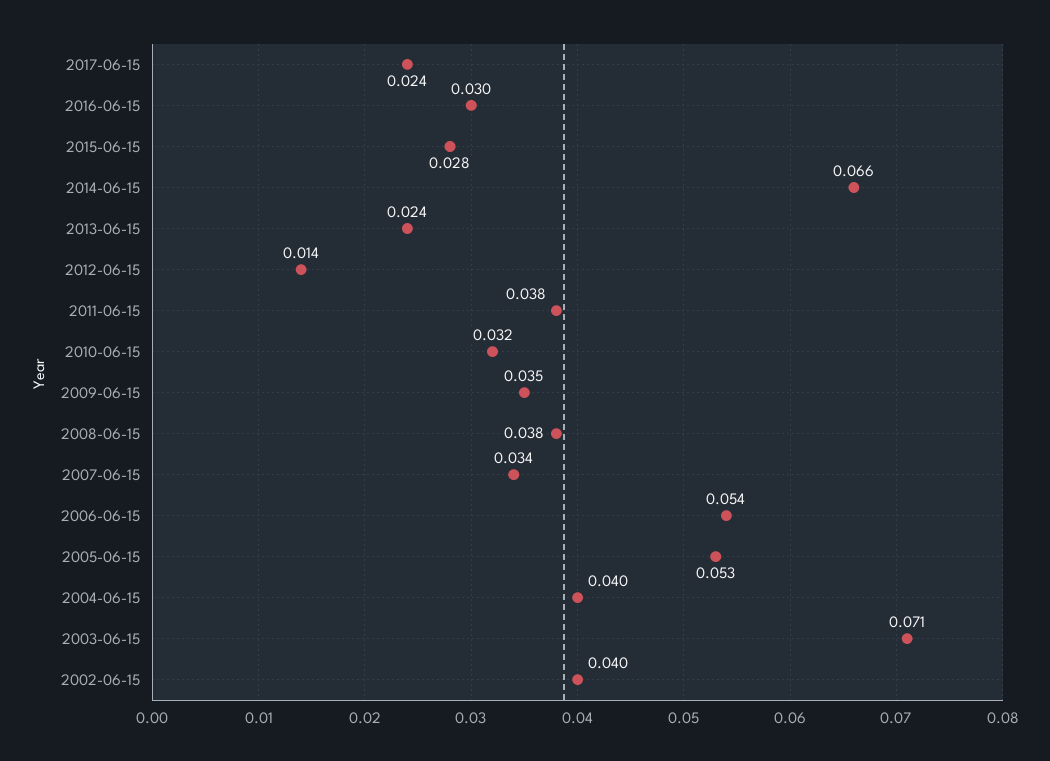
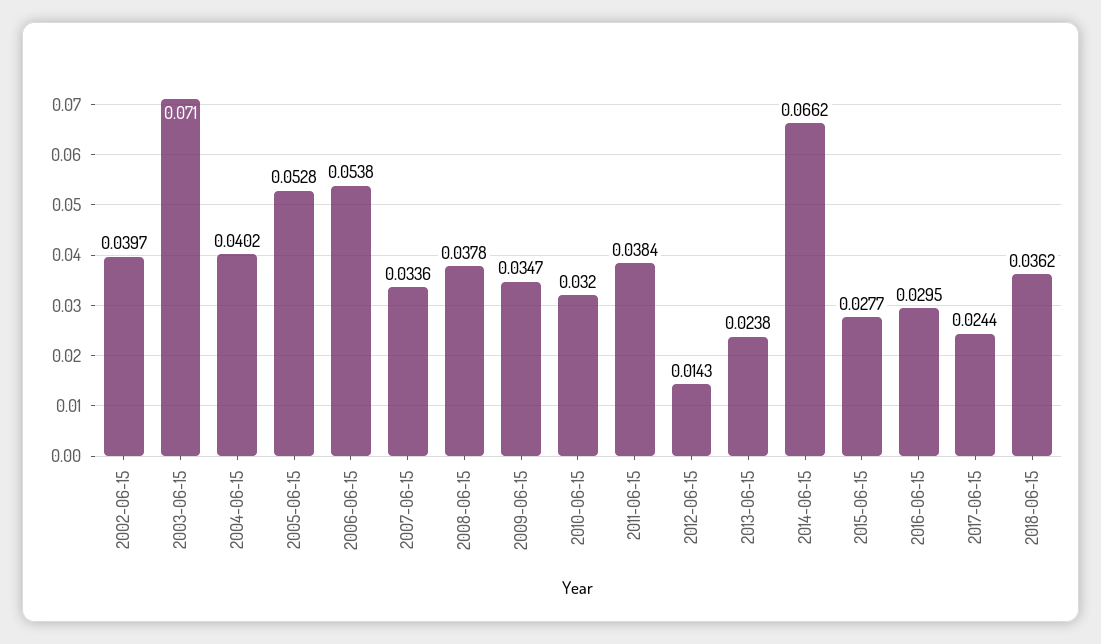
2018-06-15: none -> 0.0362

